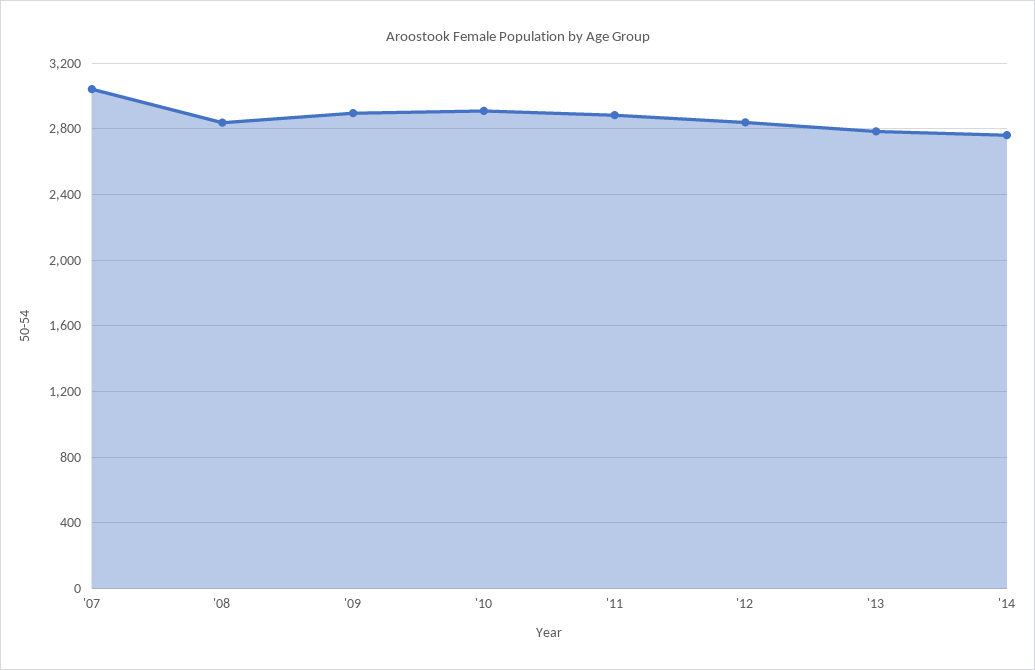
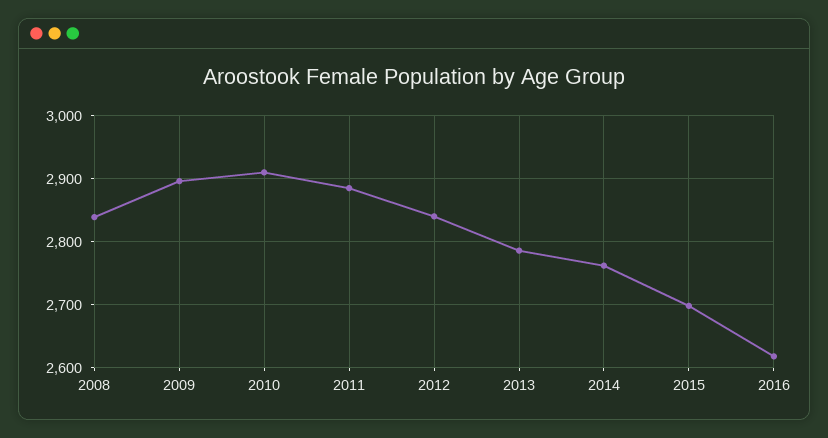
'07: 3050 -> none
2015: none -> 2700
2016: none -> 2620

